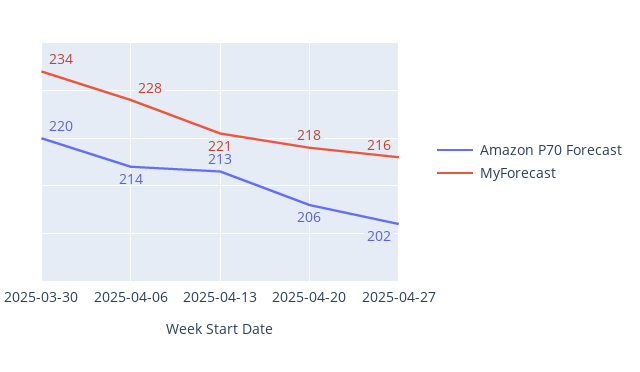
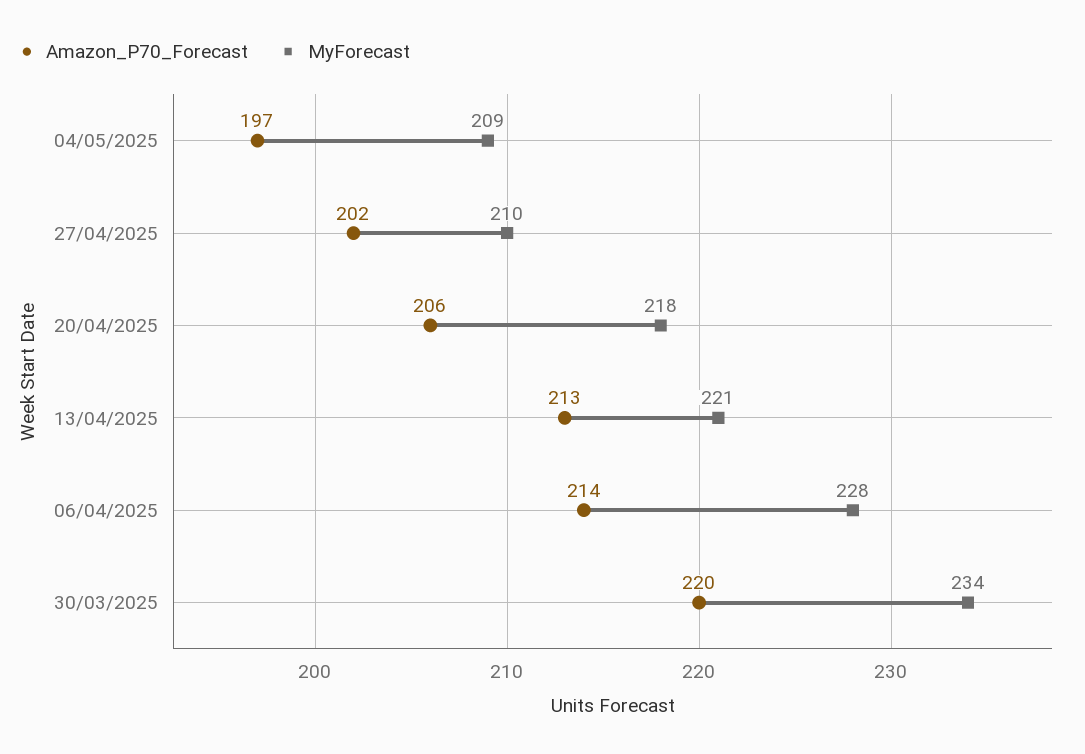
MyForecast, 2025-04-27: 216 -> 210
Amazon P70 Forecast, 04/05/2025: none -> 197
MyForecast, 04/05/2025: none -> 209

